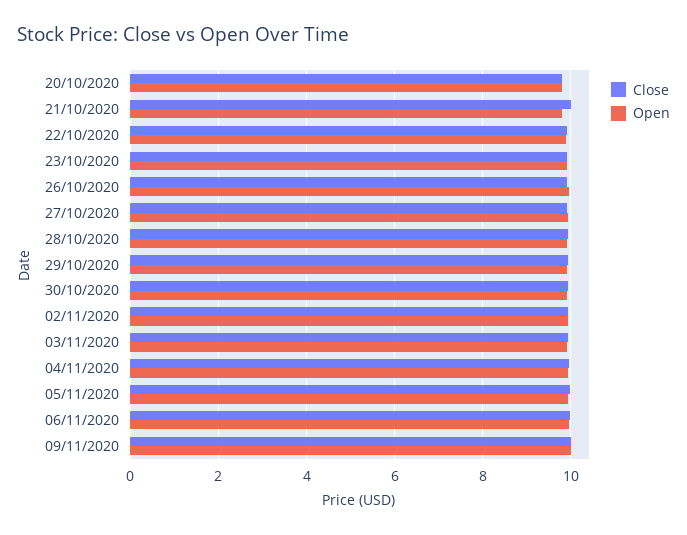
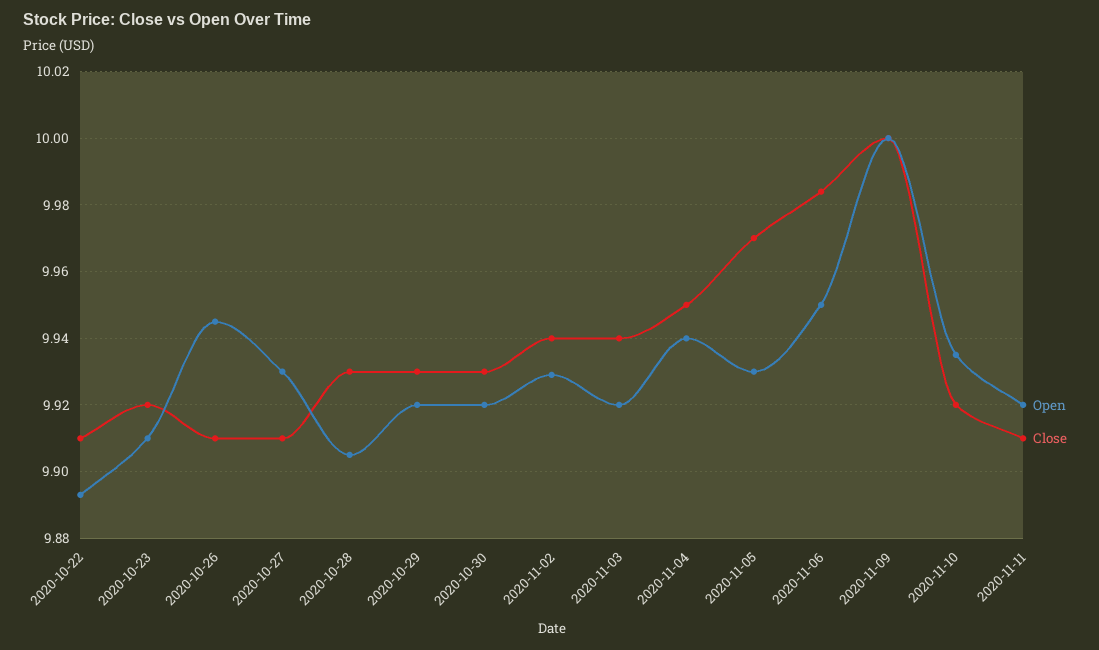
Close, 20/10/2020: 9.8 -> none
Open, 20/10/2020: 9.8 -> none
Close, 21/10/2020: 10 -> none
Open, 21/10/2020: 9.8 -> none
Open, 2020-11-10: none -> 9.935
Close, 2020-11-10: none -> 9.92
Open, 2020-11-11: none -> 9.92
Close, 2020-11-11: none -> 9.91

